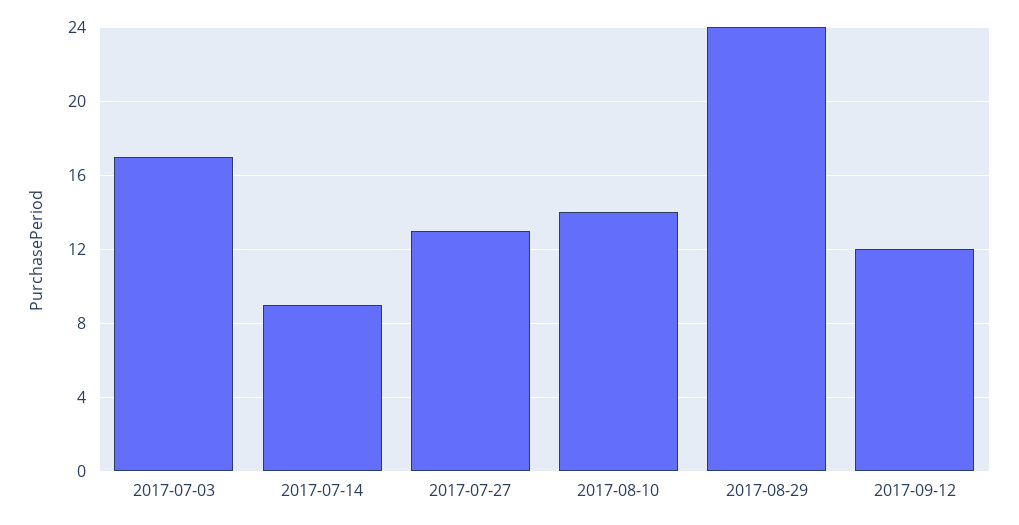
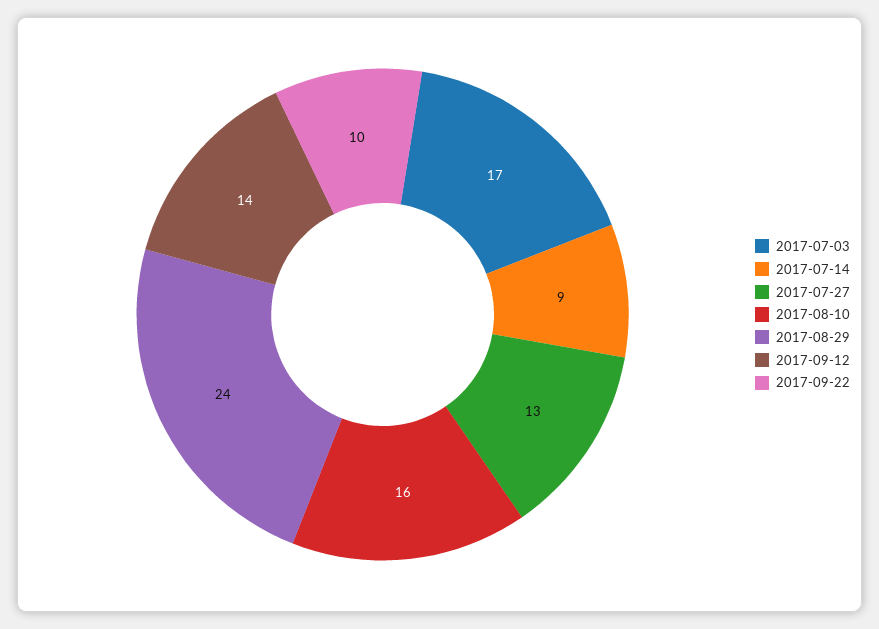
2017-08-10: 14 -> 16
2017-09-12: 12 -> 14
2017-09-22: none -> 10

